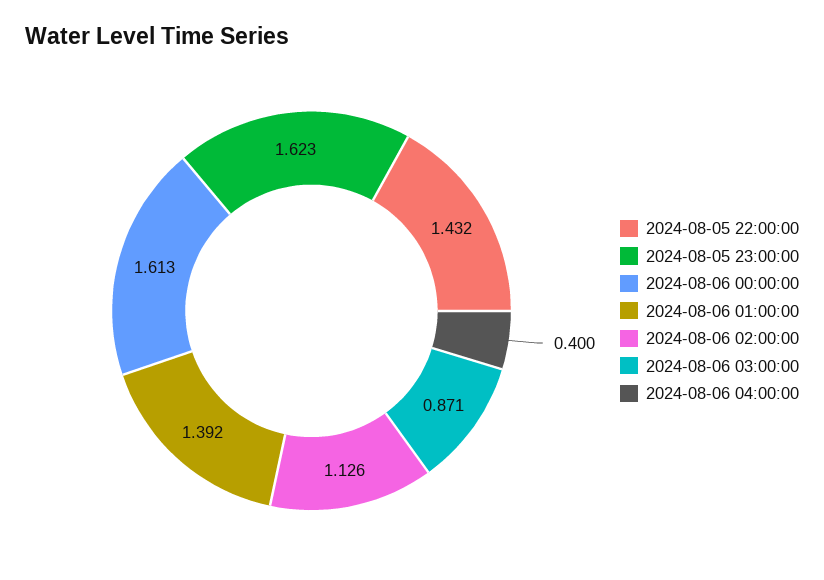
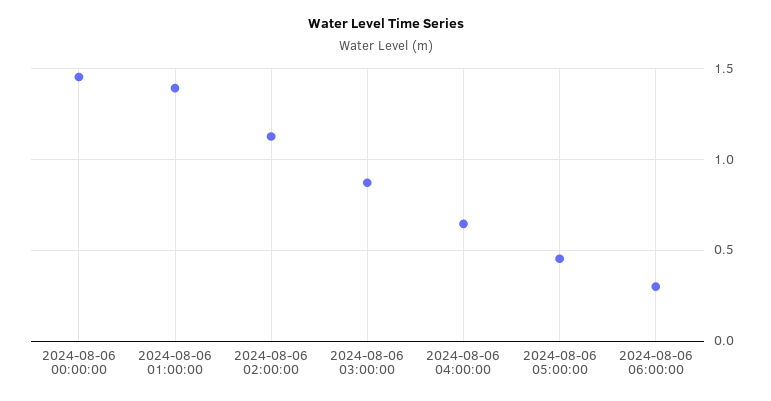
2024-08-05 22:00:00: 1.432 -> none
2024-08-05 23:00:00: 1.623 -> none
2024-08-06 00:00:00: 1.613 -> 1.45
2024-08-06 04:00:00: 0.4 -> 0.65
2024-08-06 05:00:00: none -> 0.45
2024-08-06 06:00:00: none -> 0.3

